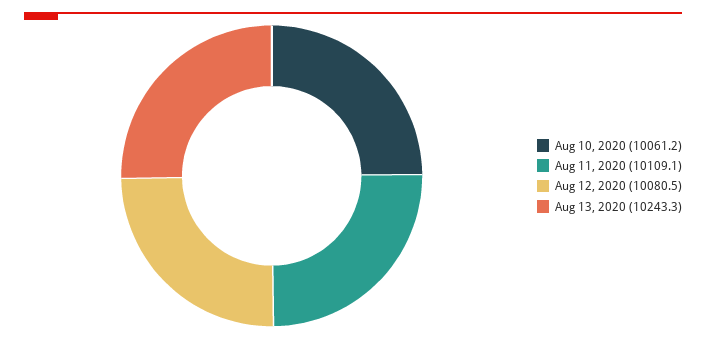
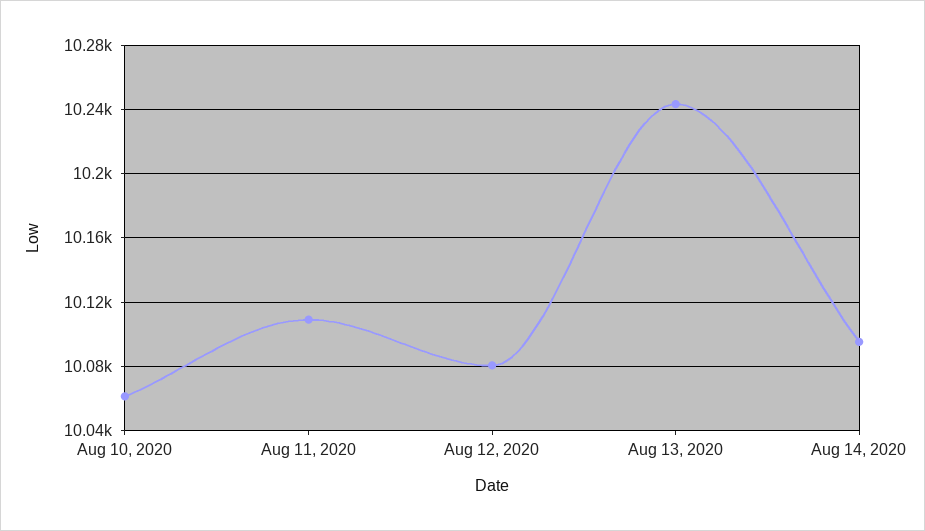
Aug 14, 2020: none -> 10095

